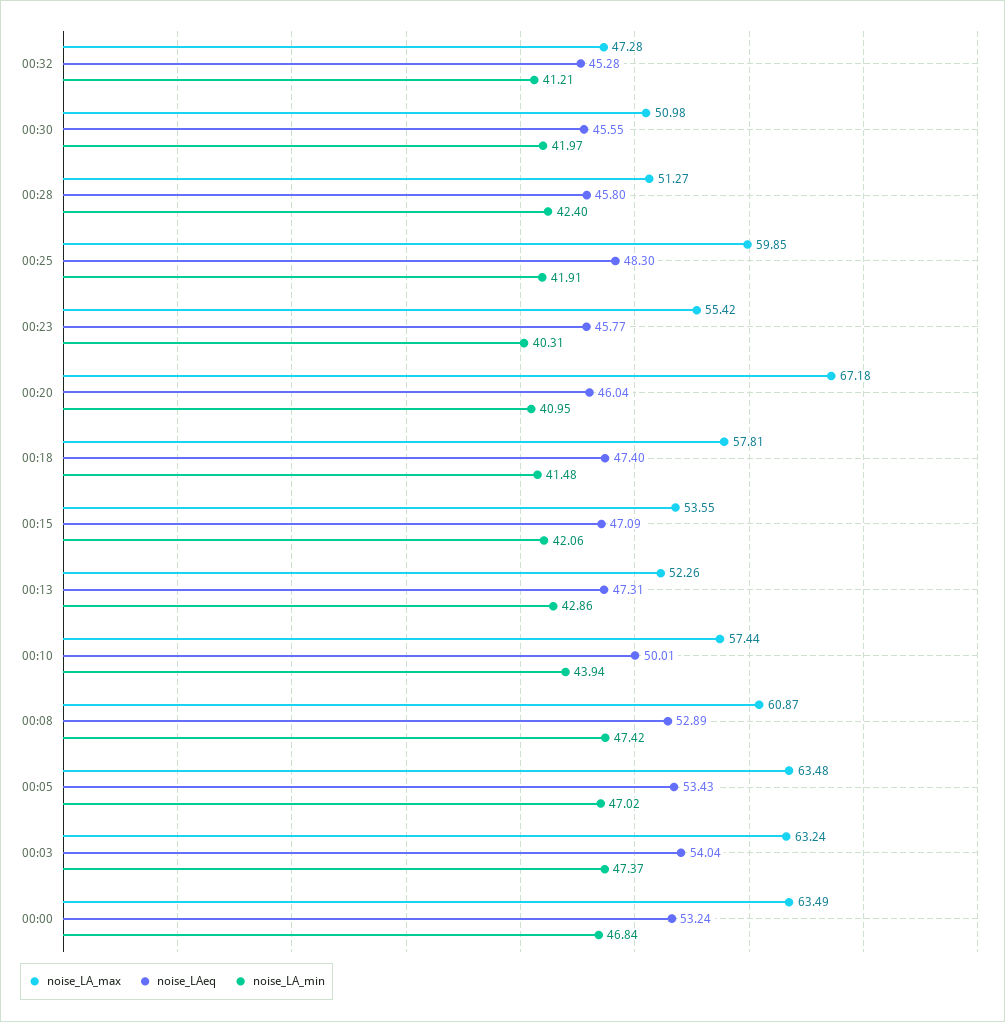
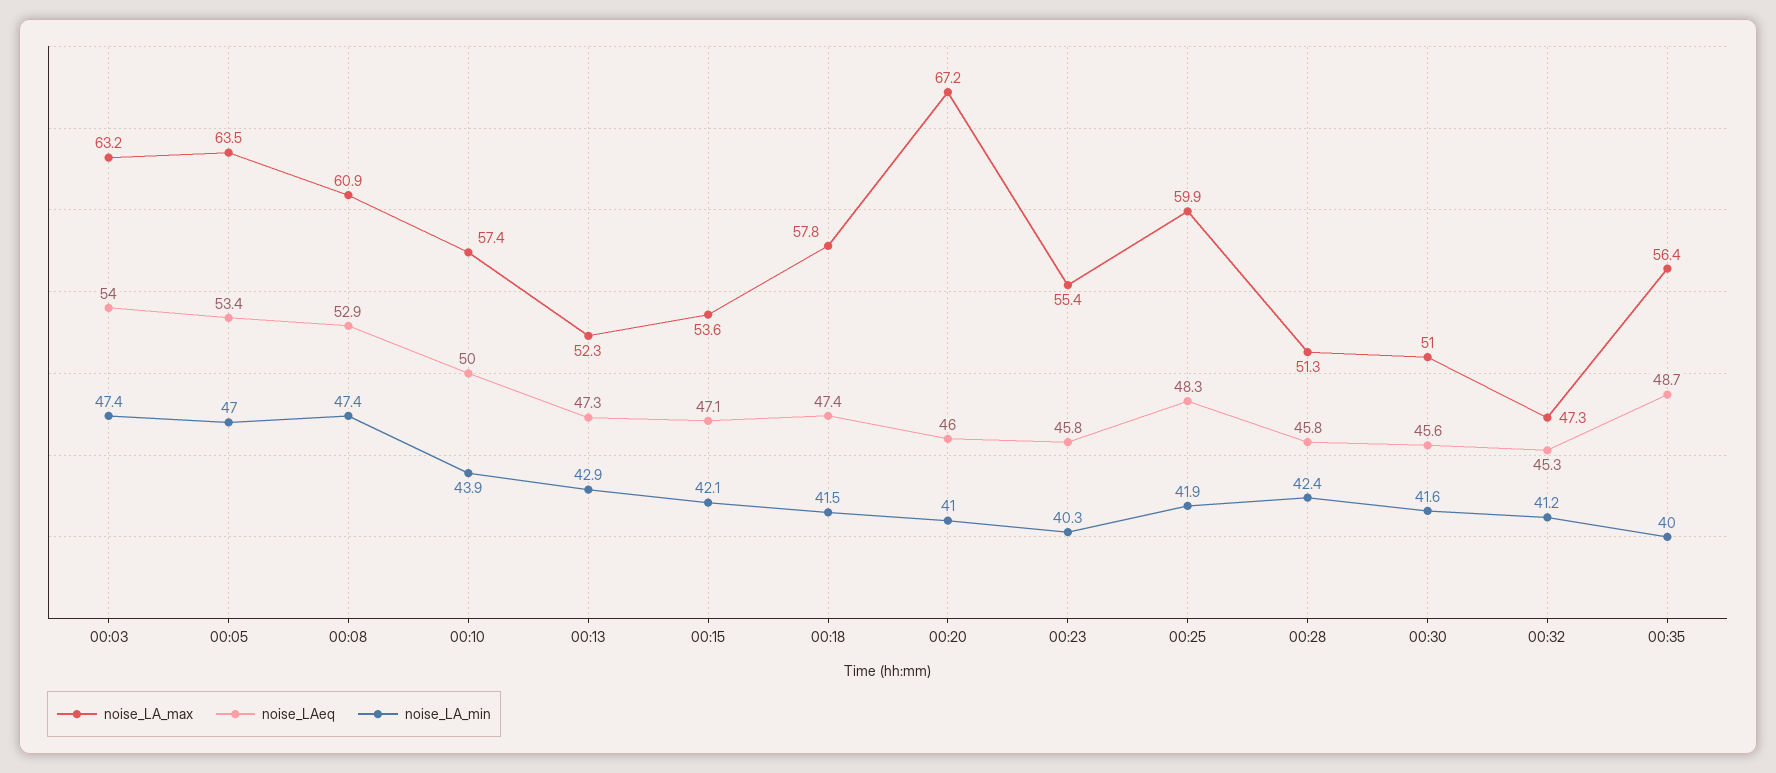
noise_LA_min, 00:30: 41.97 -> 41.6
noise_LA_max, 00:00: 63.49 -> none
noise_LAeq, 00:00: 53.24 -> none
noise_LA_min, 00:00: 46.84 -> none
noise_LA_max, 00:35: none -> 56.4
noise_LAeq, 00:35: none -> 48.7
noise_LA_min, 00:35: none -> 40

